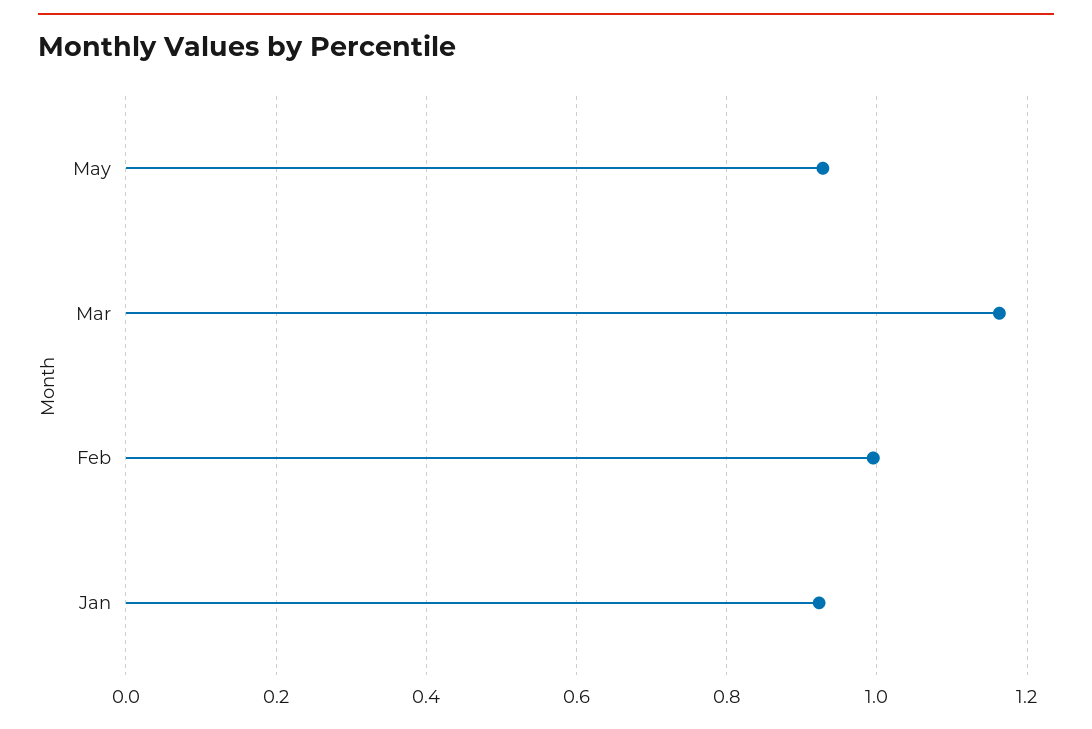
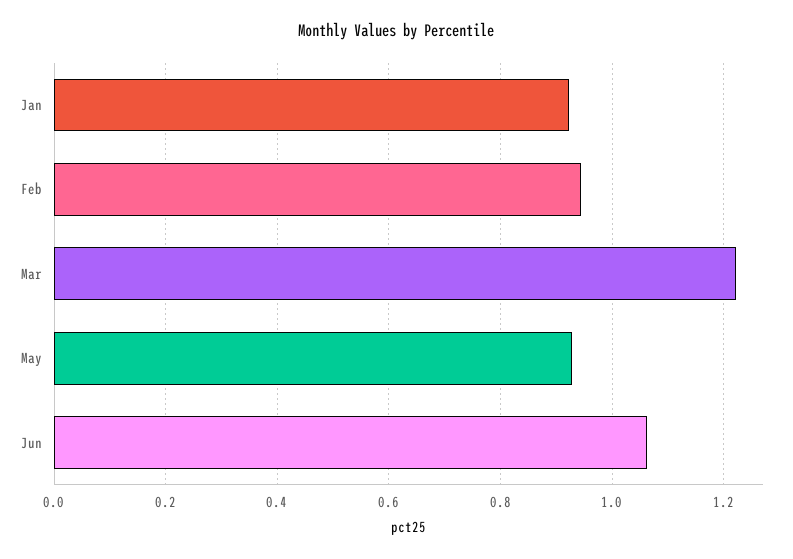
Mar: 1.16 -> 1.22
Feb: 1 -> 0.94
Jun: none -> 1.06

